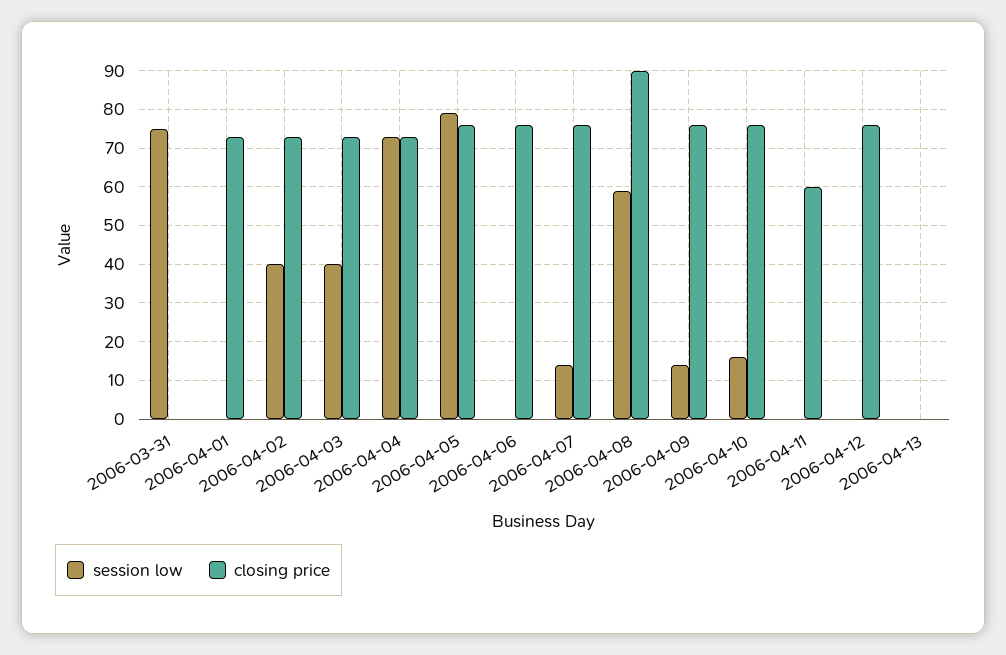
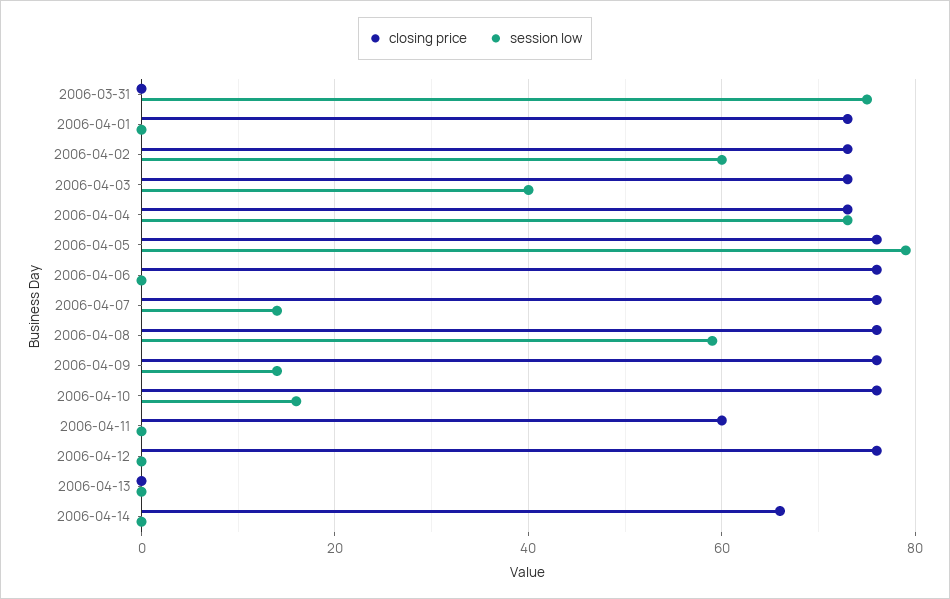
session low, 2006-04-02: 40 -> 60
closing price, 2006-04-08: 90 -> 75
closing price, 2006-04-14: none -> 65
session low, 2006-04-14: none -> 0

